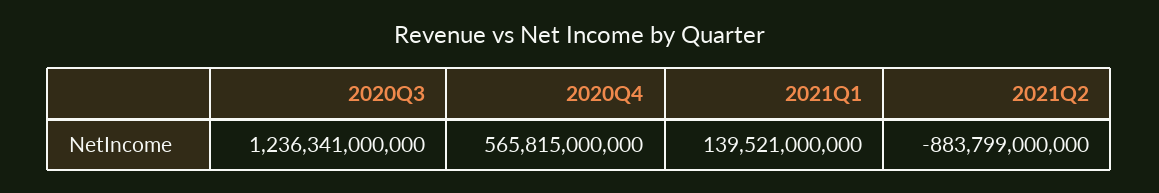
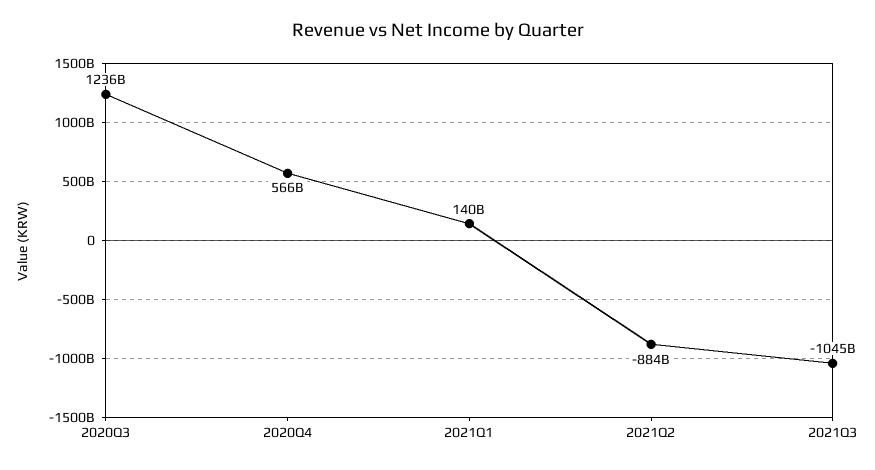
2021Q3: none -> -1045000000000

